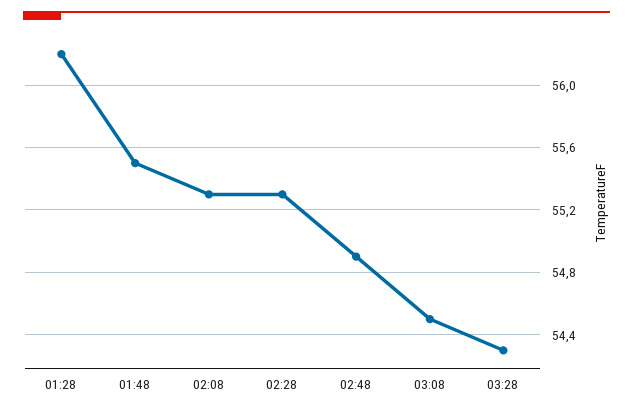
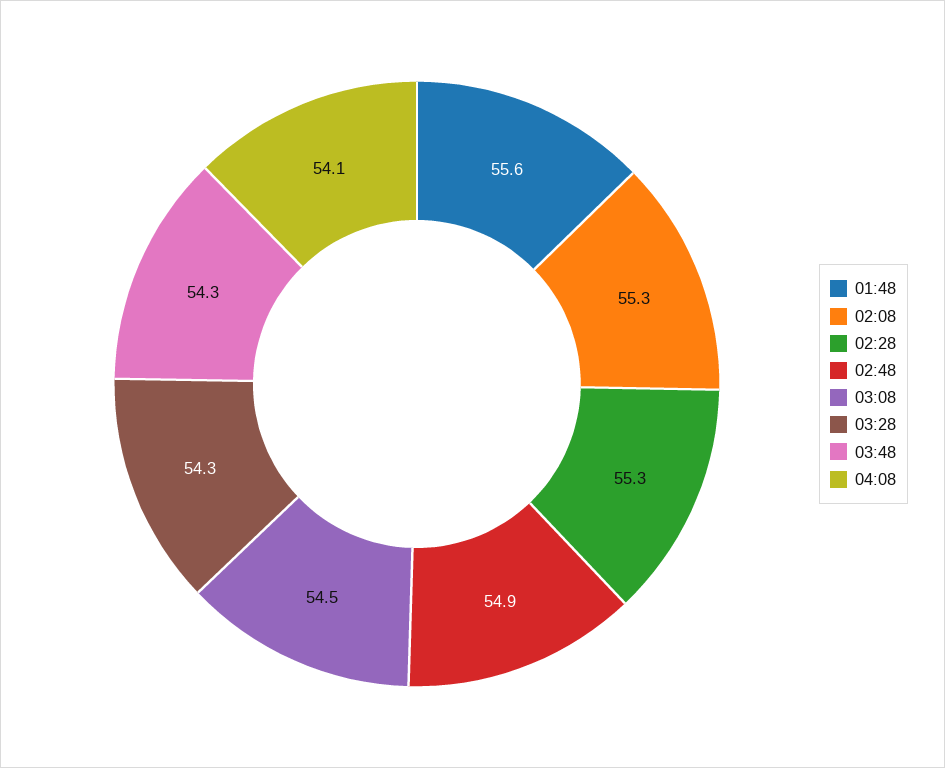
01:28: 56.2 -> none
01:48: 55.5 -> 55.6
03:48: none -> 54.3
04:08: none -> 54.1

